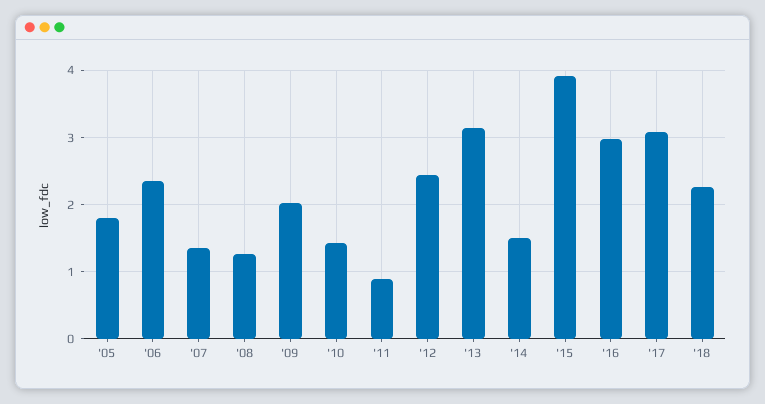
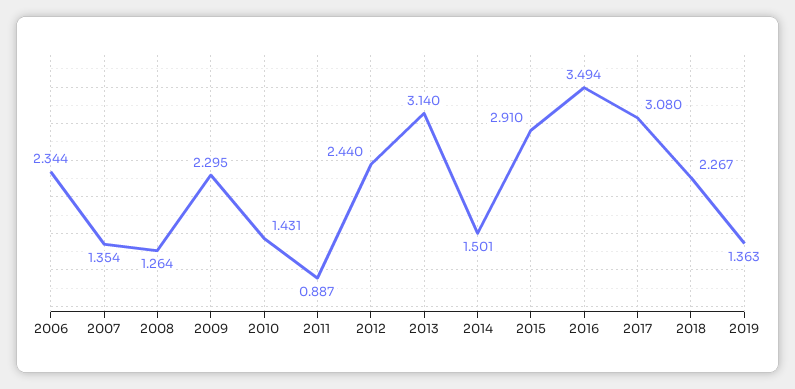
'05: 1.8 -> none
'09: 2 -> 2.295
'15: 3.9 -> 2.91
'16: 3 -> 3.494
2019: none -> 1.363

